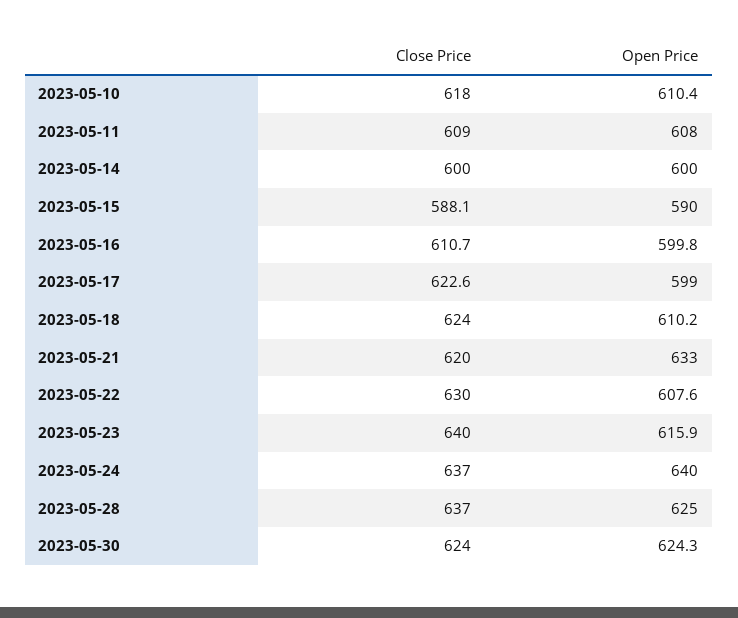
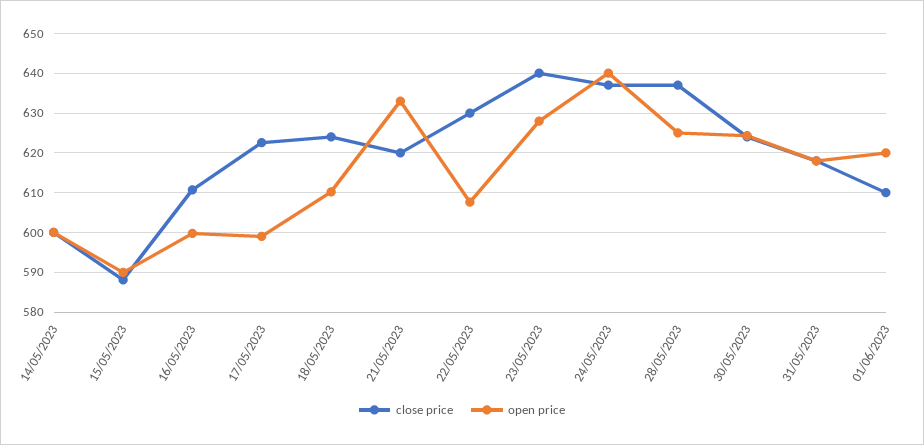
Close Price, 2023-05-10: 618 -> none
Open Price, 2023-05-10: 610.4 -> none
Close Price, 2023-05-11: 609 -> none
Open Price, 2023-05-11: 608 -> none
Open Price, 2023-05-23: 615.9 -> 628
Close Price, 31/05/2023: none -> 618
Open Price, 31/05/2023: none -> 618
Close Price, 01/06/2023: none -> 610
Open Price, 01/06/2023: none -> 620

